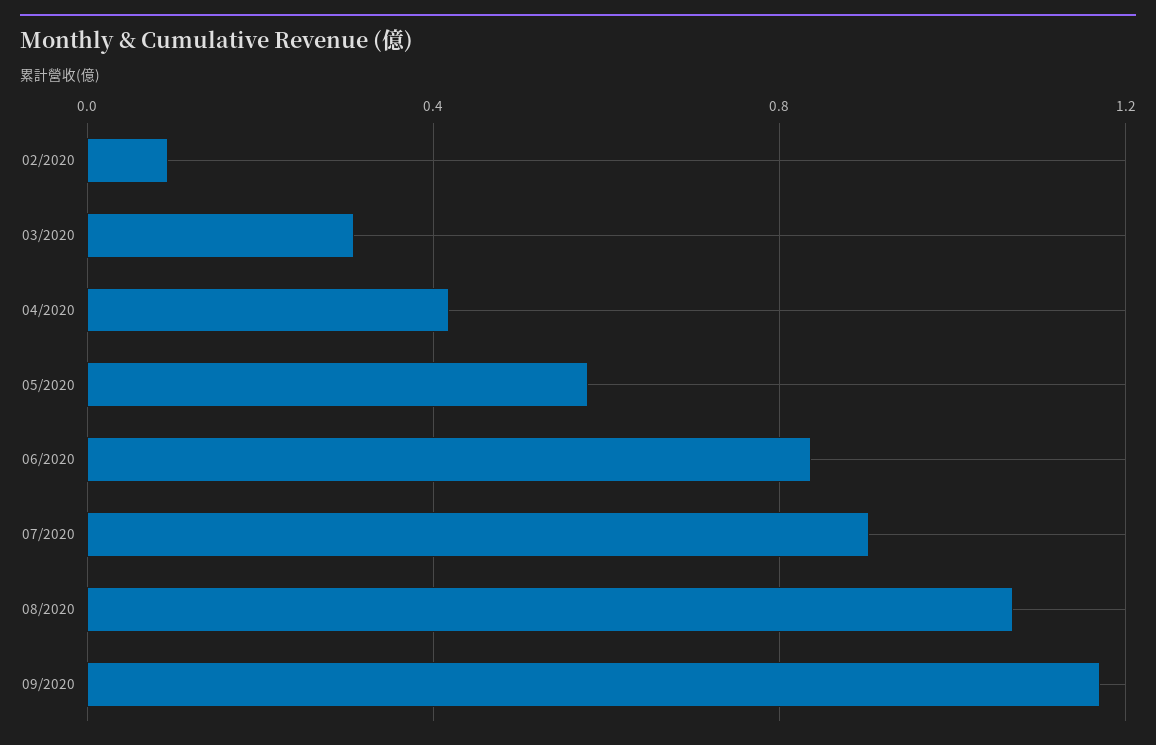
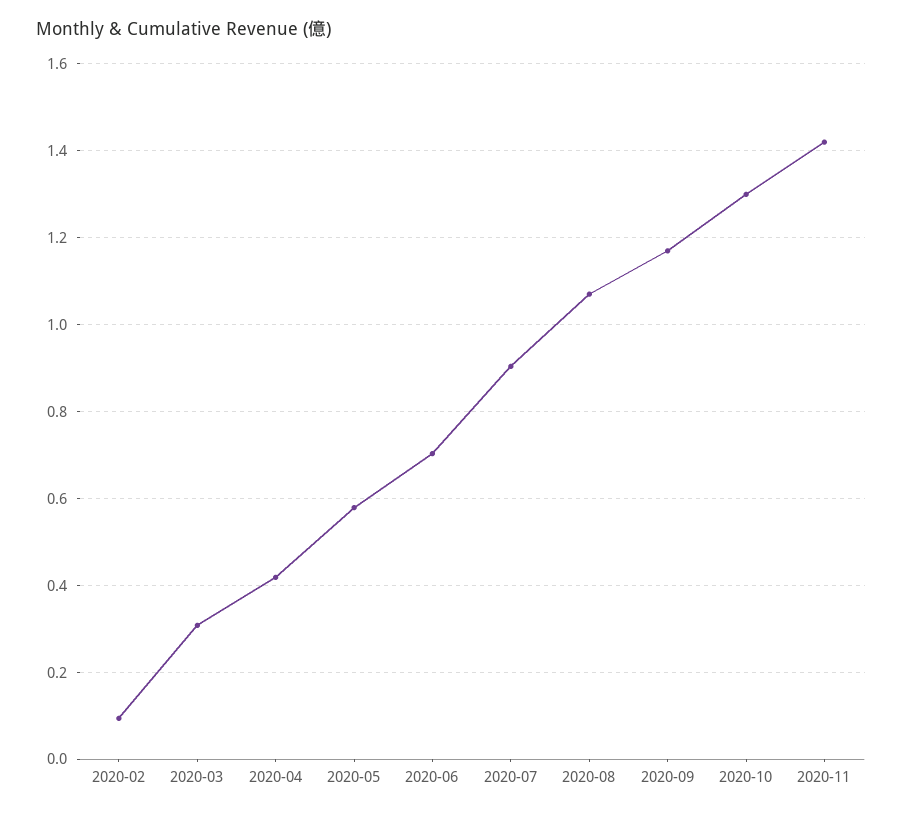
06/2020: 0.85 -> 0.7
2020-10: none -> 1.3
2020-11: none -> 1.42

